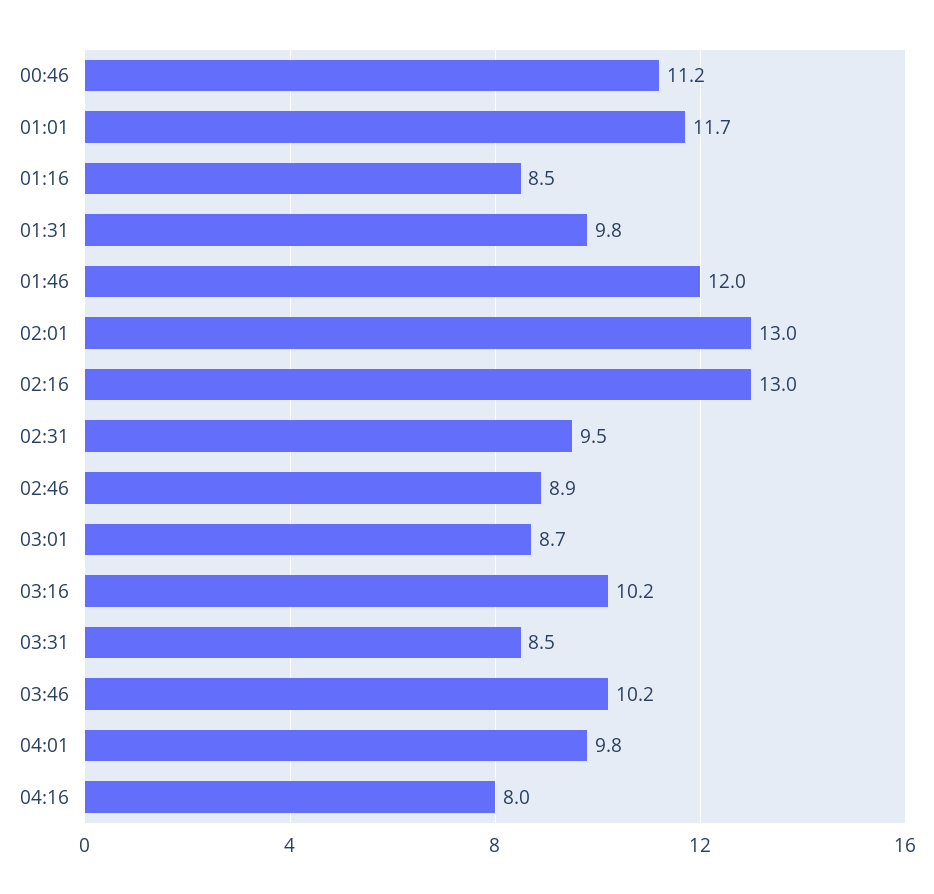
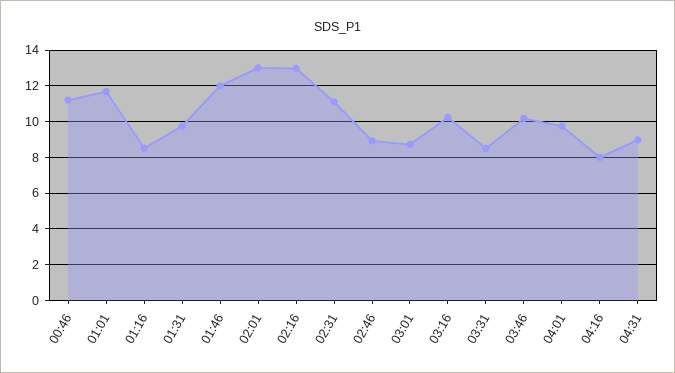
02:31: 9.5 -> 11
04:31: none -> 9

